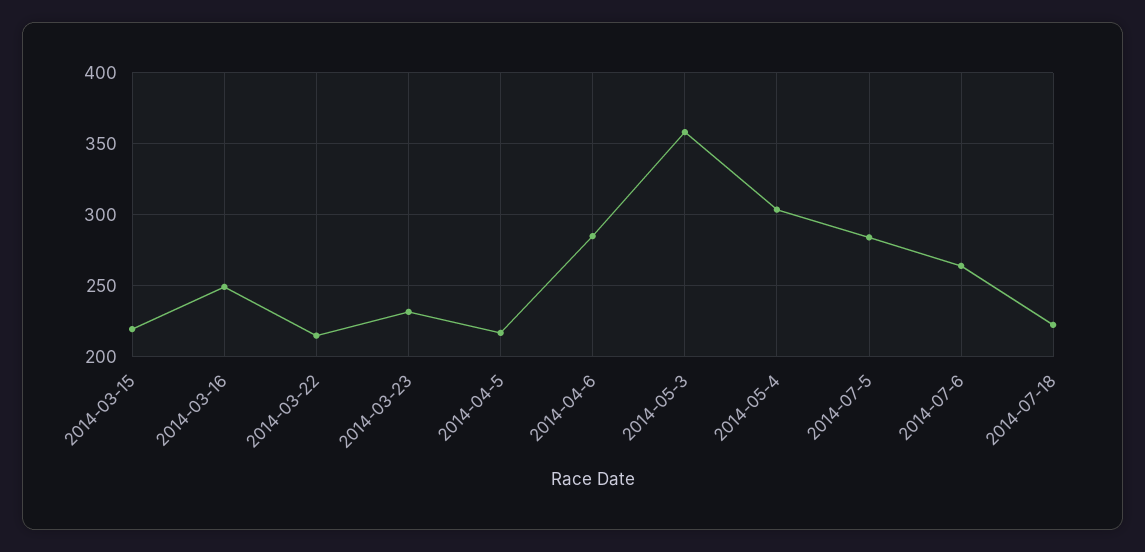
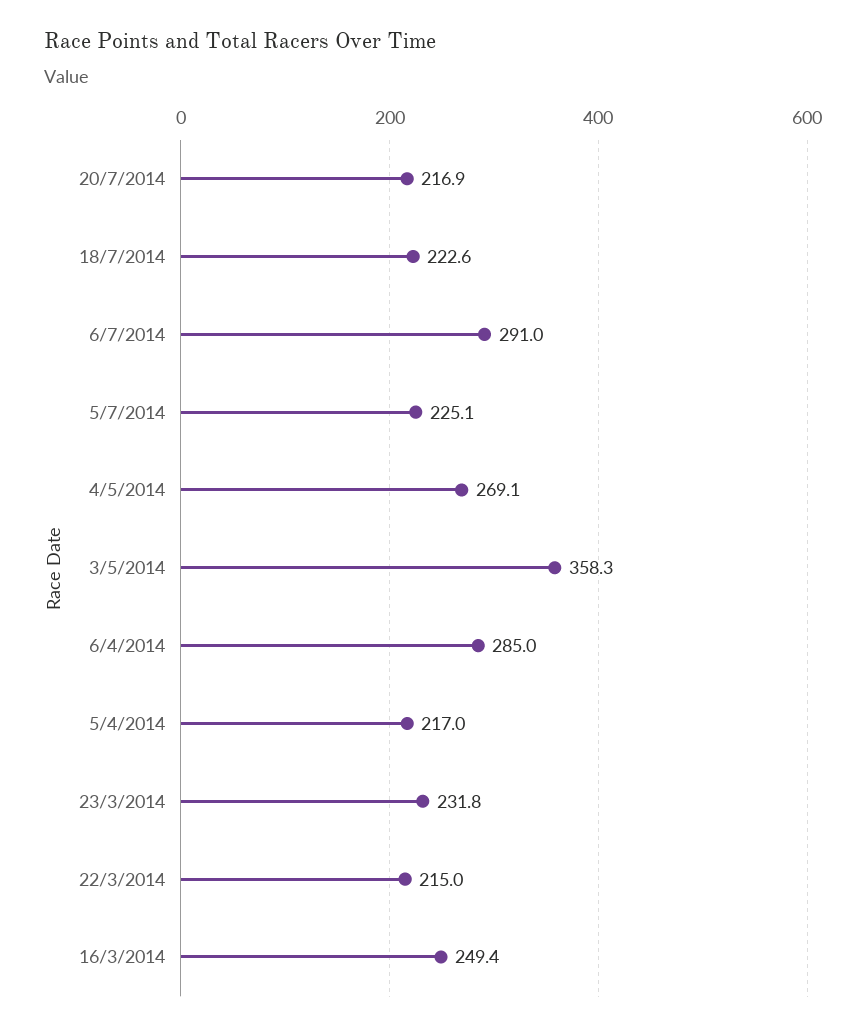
2014-03-15: 220 -> none
2014-05-4: 305 -> 269.1
2014-07-5: 285 -> 225.1
2014-07-6: 265 -> 291
20/7/2014: none -> 216.9

